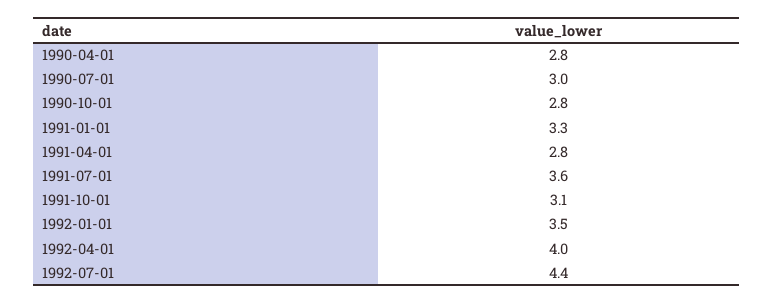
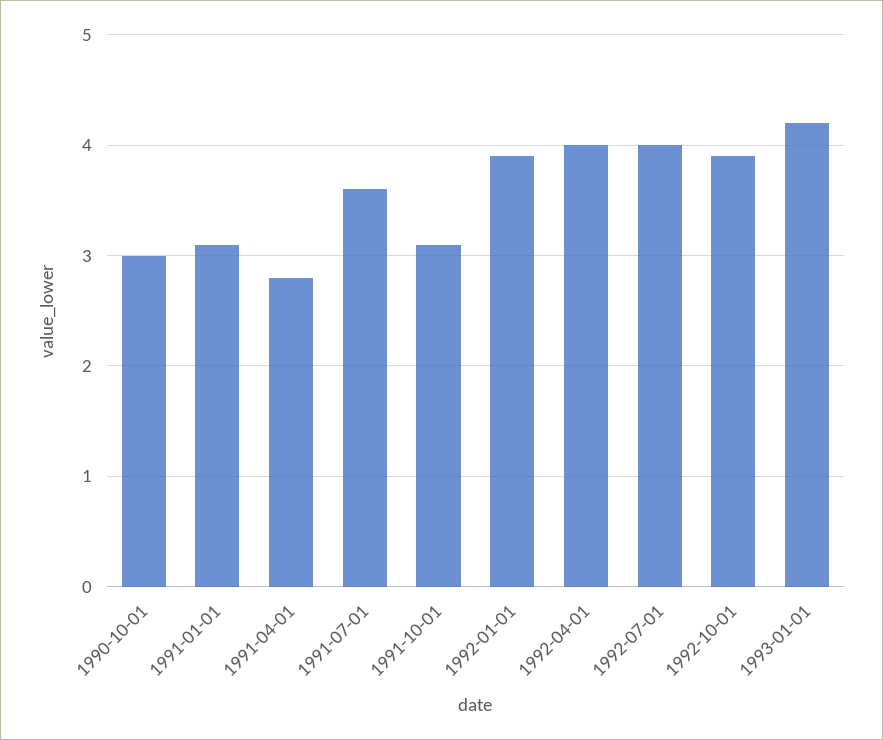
1990-04-01: 2.8 -> none
1990-07-01: 3 -> none
1990-10-01: 2.8 -> 3
1991-01-01: 3.3 -> 3.1
1992-01-01: 3.5 -> 3.9
1992-07-01: 4.4 -> 4
1992-10-01: none -> 3.9
1993-01-01: none -> 4.2

